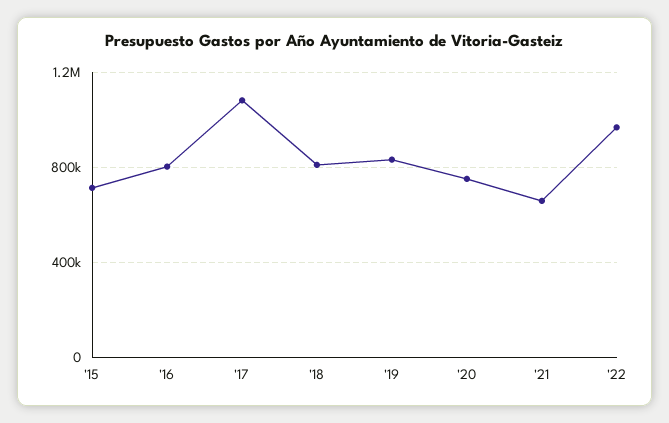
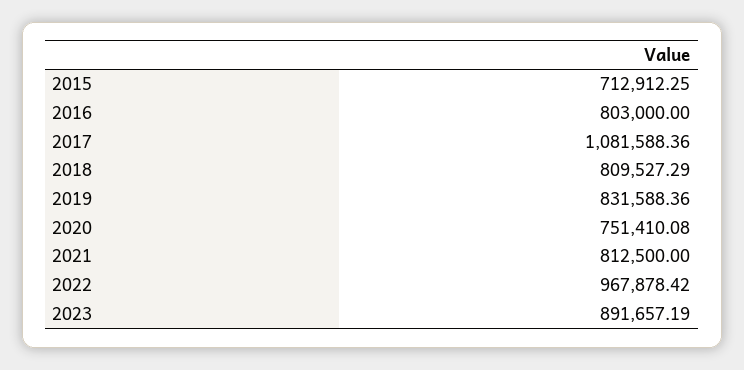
'21: 650000 -> 812500
2023: none -> 891657.19

